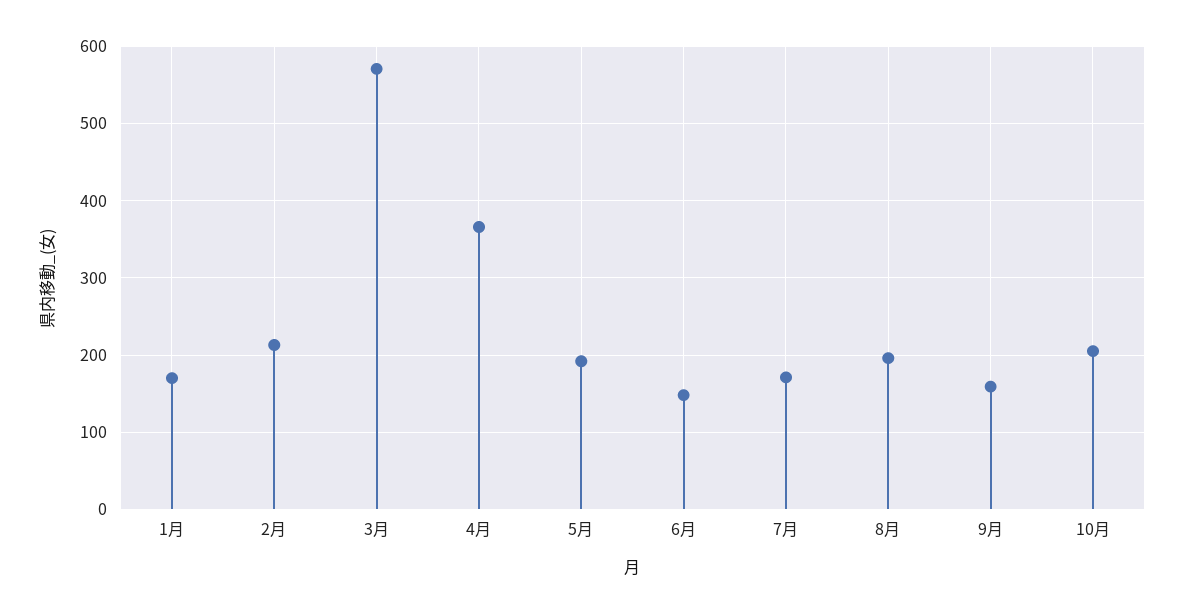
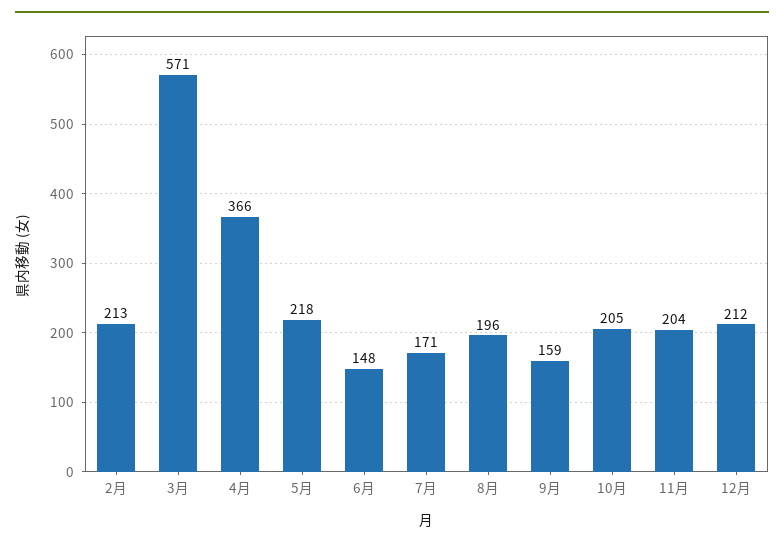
1月: 170 -> none
5月: 190 -> 218
11月: none -> 204
12月: none -> 212

